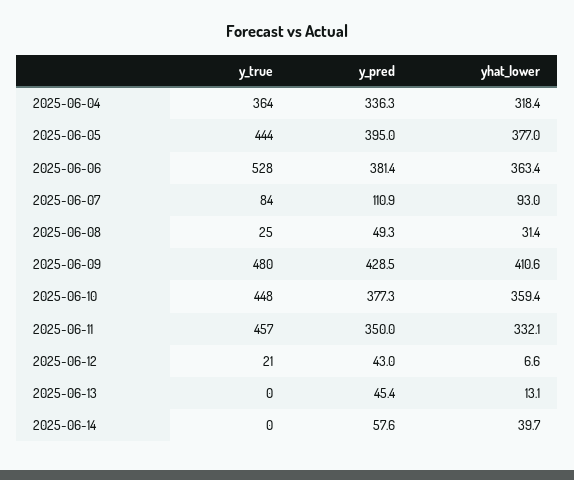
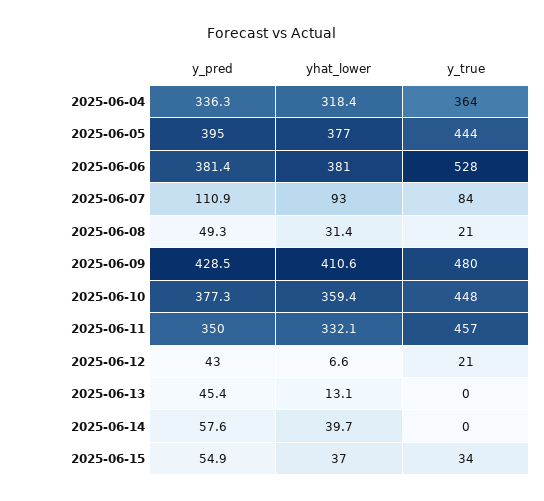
yhat_lower, 2025-06-06: 363.4 -> 381
y_true, 2025-06-08: 25 -> 21
y_pred, 2025-06-15: none -> 54.9
yhat_lower, 2025-06-15: none -> 37
y_true, 2025-06-15: none -> 34

